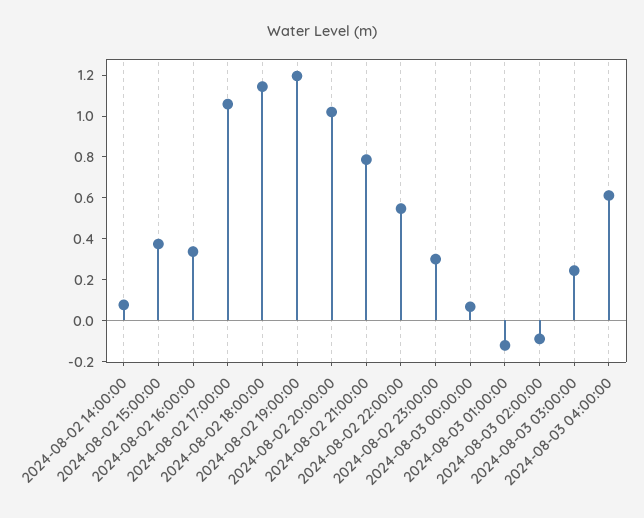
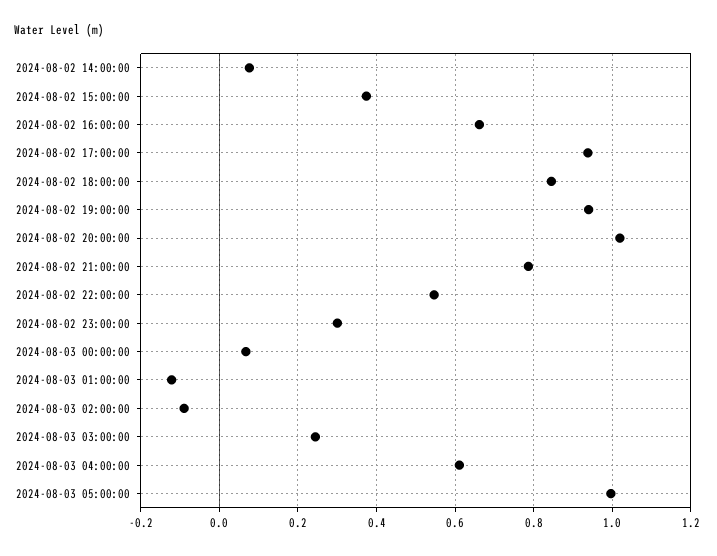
2024-08-02 16:00:00: 0.35 -> 0.66
2024-08-02 17:00:00: 1.05 -> 0.94
2024-08-02 18:00:00: 1.15 -> 0.84
2024-08-02 19:00:00: 1.2 -> 0.94
2024-08-03 05:00:00: none -> 1

